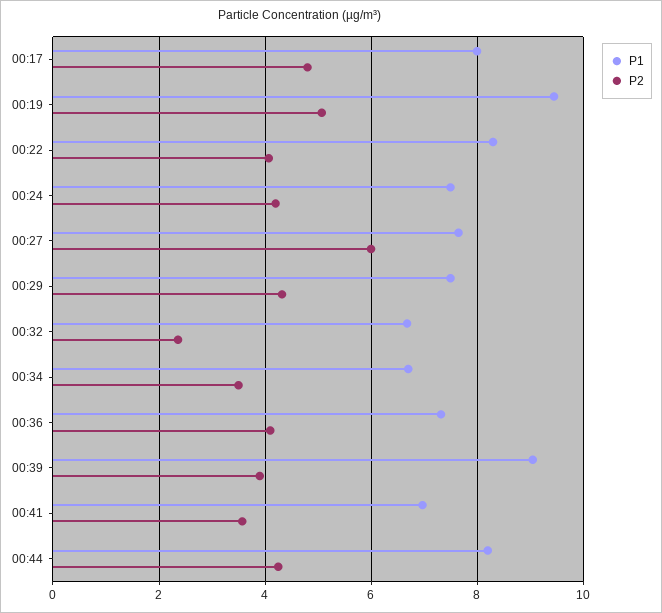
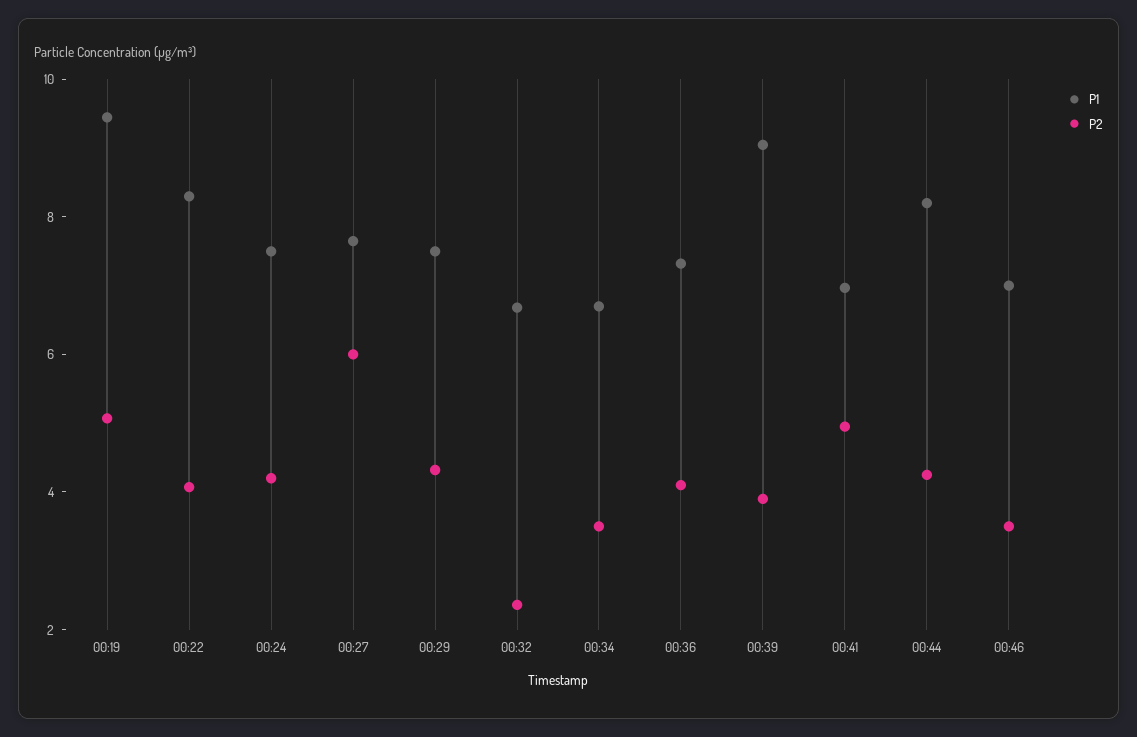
P1, 00:17: 8 -> none
P2, 00:17: 4.8 -> none
P2, 00:41: 3.6 -> 5
P1, 00:46: none -> 7
P2, 00:46: none -> 3.5

